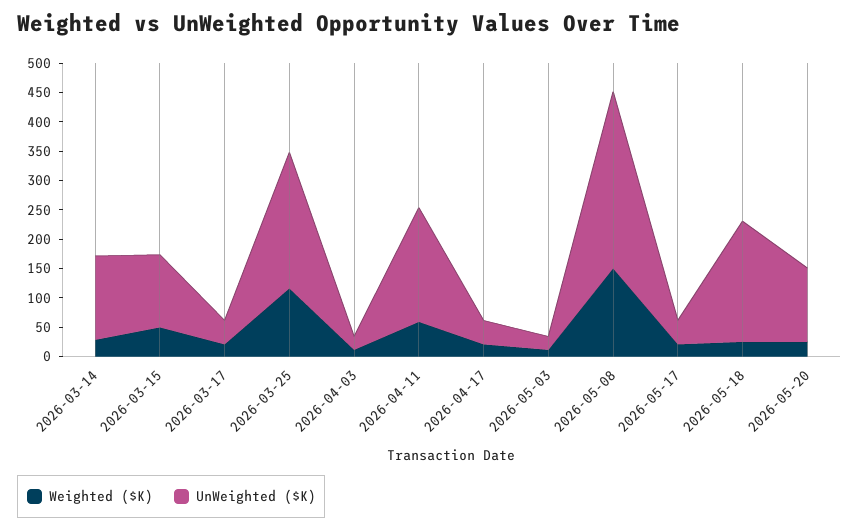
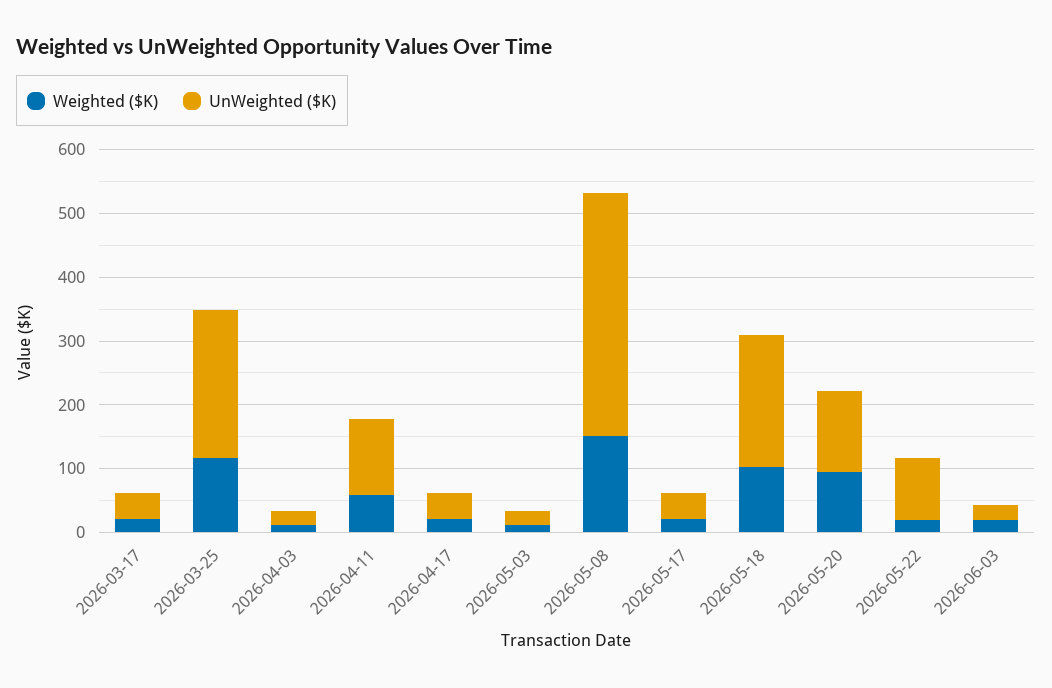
Weighted ($K), 2026-03-14: 25 -> none
UnWeighted ($K), 2026-03-14: 150 -> none
Weighted ($K), 2026-03-15: 50 -> none
UnWeighted ($K), 2026-03-15: 125 -> none
UnWeighted ($K), 2026-04-11: 200 -> 120
UnWeighted ($K), 2026-05-08: 300 -> 380
Weighted ($K), 2026-05-18: 25 -> 100
Weighted ($K), 2026-05-20: 25 -> 100
Weighted ($K), 2026-05-22: none -> 20
UnWeighted ($K), 2026-05-22: none -> 100
Weighted ($K), 2026-06-03: none -> 20
UnWeighted ($K), 2026-06-03: none -> 20

